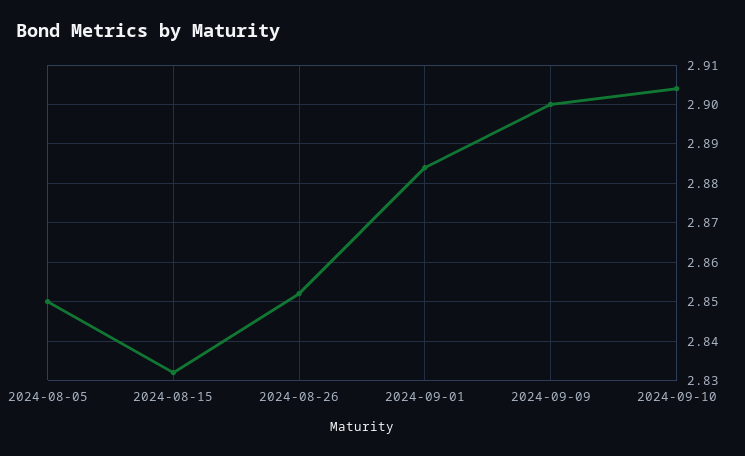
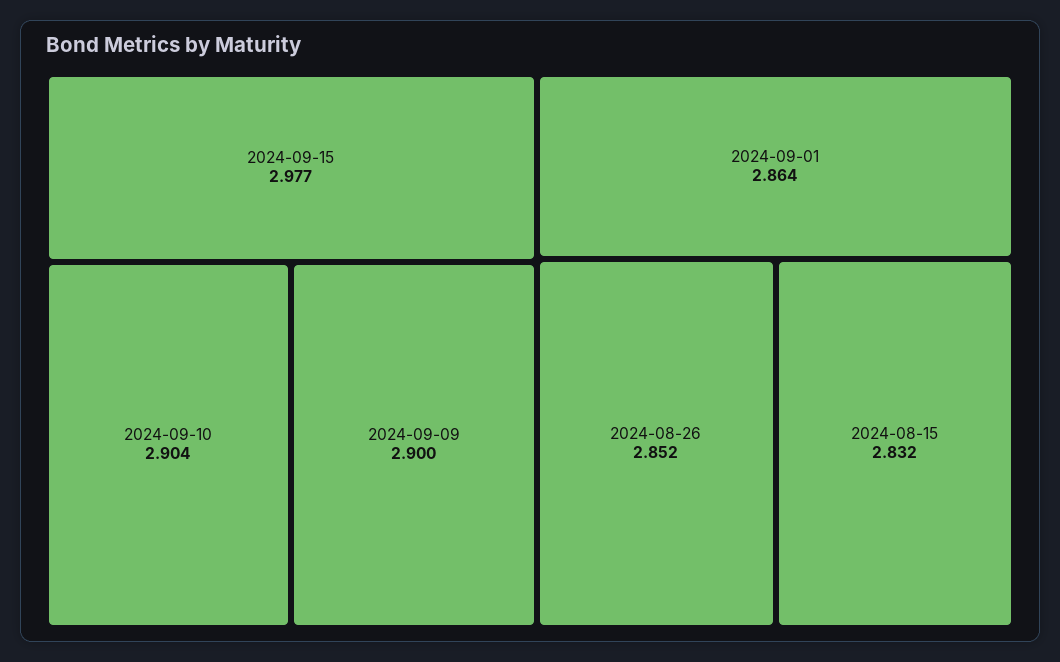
2024-08-05: 2.85 -> none
2024-09-01: 2.885 -> 2.864
2024-09-15: none -> 2.977

